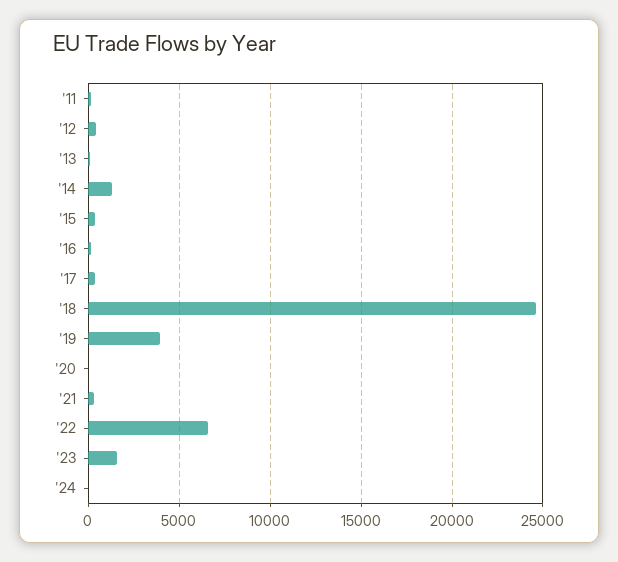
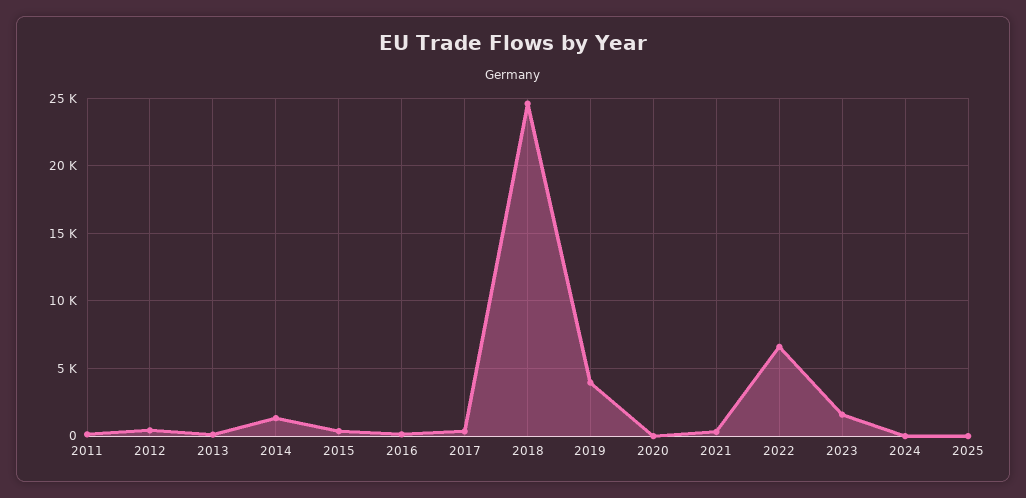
2025: none -> 0

